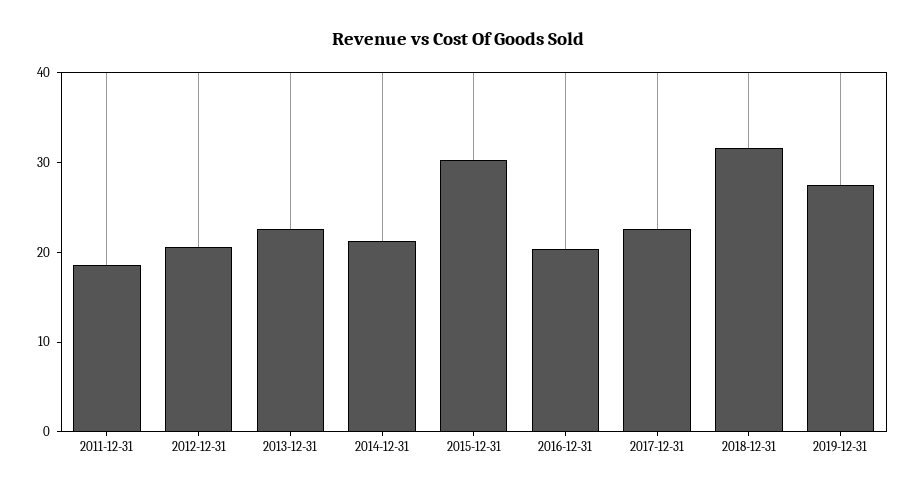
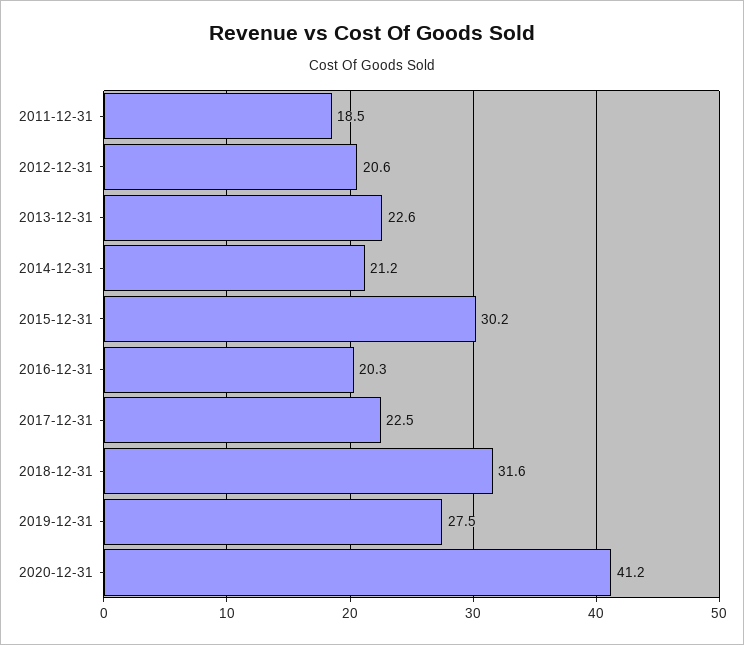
2020-12-31: none -> 41.2

